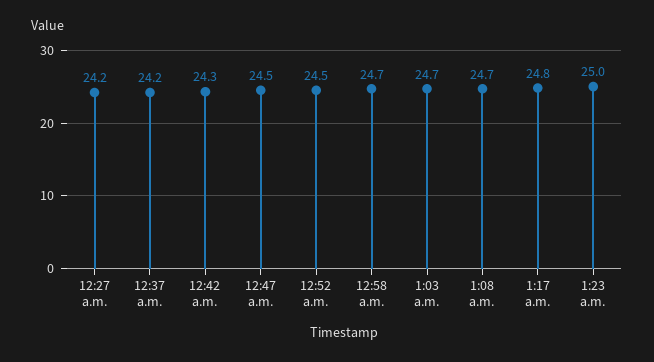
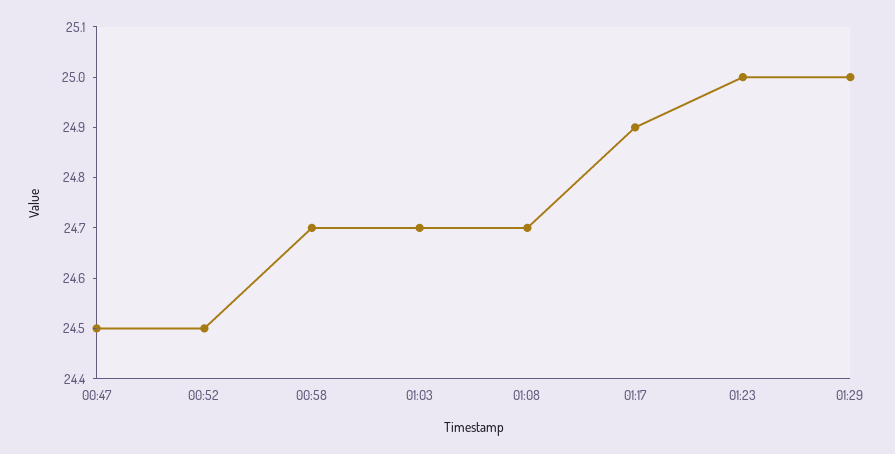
12:27 a.m.: 24.2 -> none
12:37 a.m.: 24.2 -> none
12:42 a.m.: 24.3 -> none
1:17 a.m.: 24.8 -> 24.9
01:29: none -> 25

